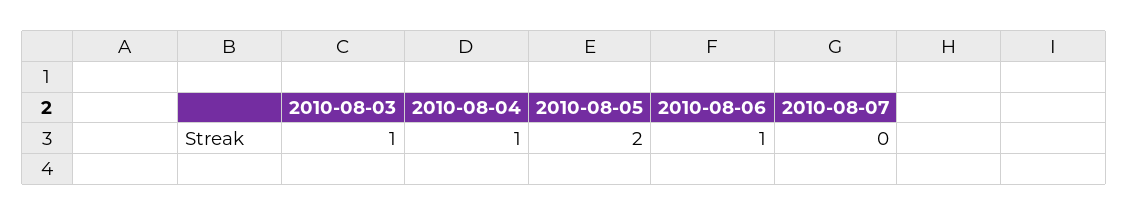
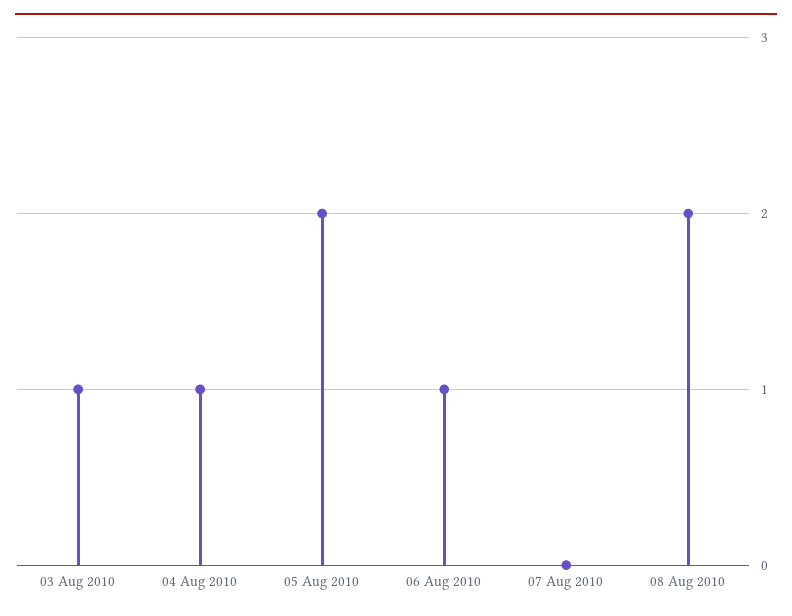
08 Aug 2010: none -> 2

